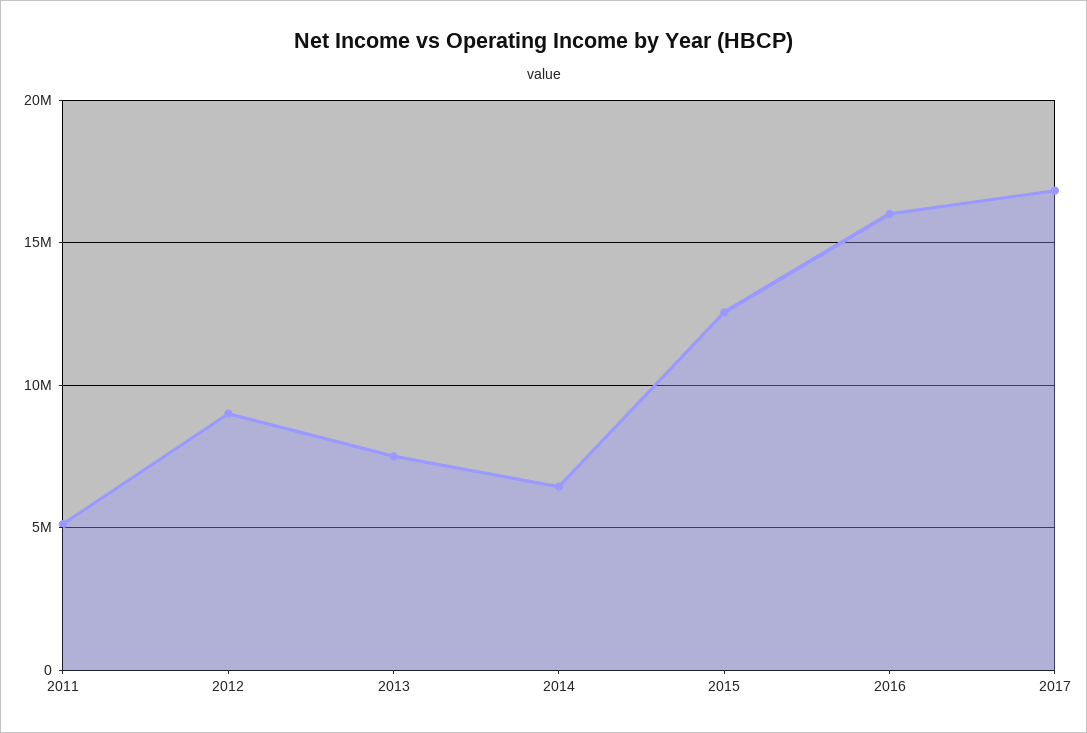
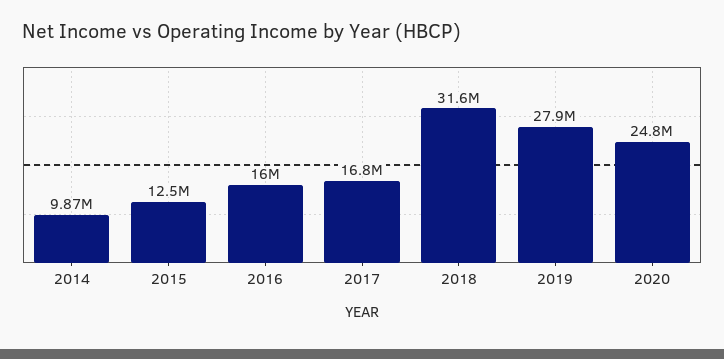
2011: 5000000 -> none
2012: 9000000 -> none
2013: 7500000 -> none
2014: 6500000 -> 9870000
2018: none -> 31600000
2019: none -> 27900000
2020: none -> 24800000

